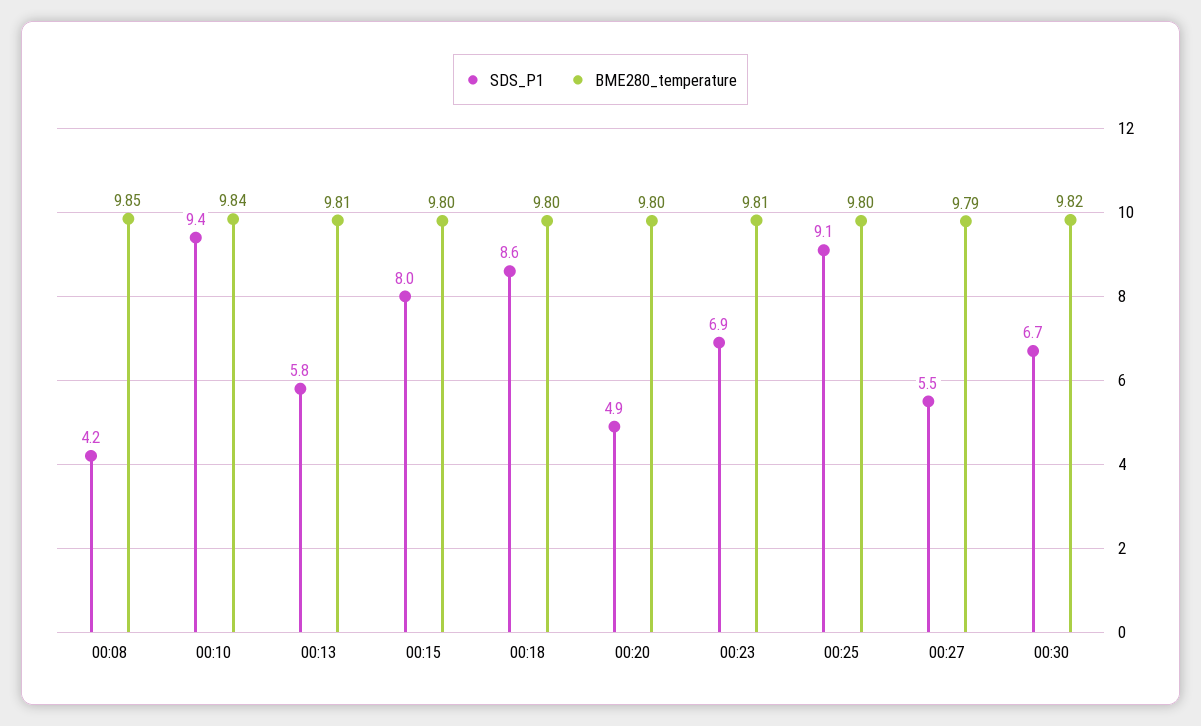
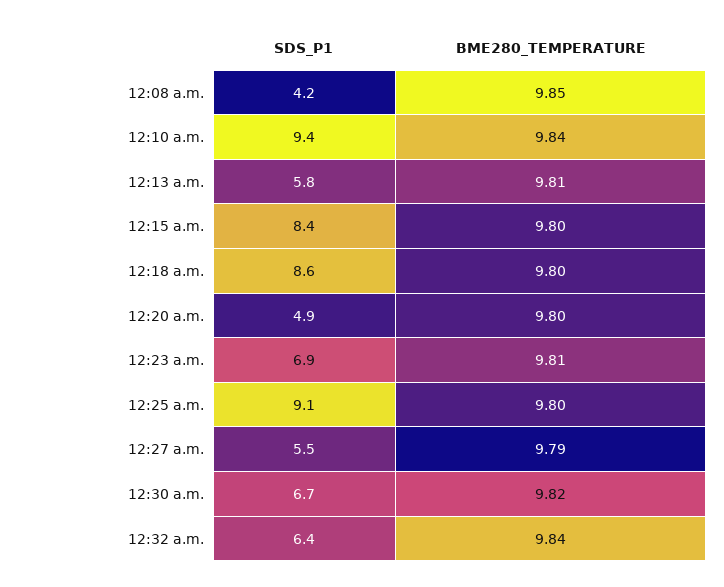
SDS_P1, 00:15: 8 -> 8.4
SDS_P1, 12:32 a.m.: none -> 6.4
BME280_temperature, 12:32 a.m.: none -> 9.84

